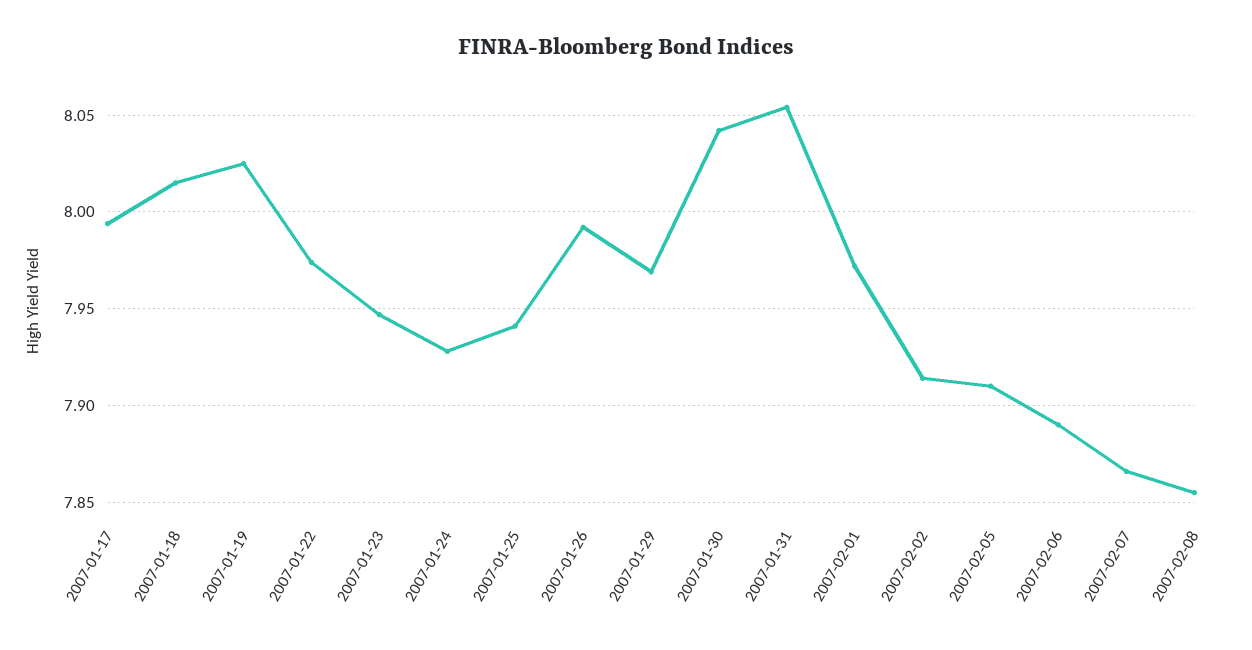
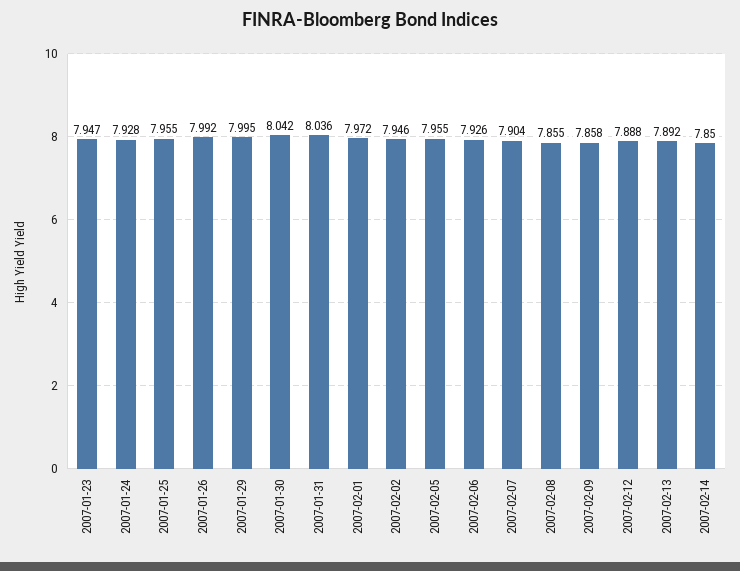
2007-01-17: 7.995 -> none
2007-01-18: 8.015 -> none
2007-01-19: 8.025 -> none
2007-01-22: 7.975 -> none
2007-01-25: 7.94 -> 7.955
2007-01-29: 7.97 -> 7.995
2007-01-31: 8.055 -> 8.036
2007-02-02: 7.915 -> 7.946
2007-02-05: 7.91 -> 7.955
2007-02-06: 7.89 -> 7.926
2007-02-07: 7.865 -> 7.904
2007-02-09: none -> 7.858
2007-02-12: none -> 7.888
2007-02-13: none -> 7.892
2007-02-14: none -> 7.85

